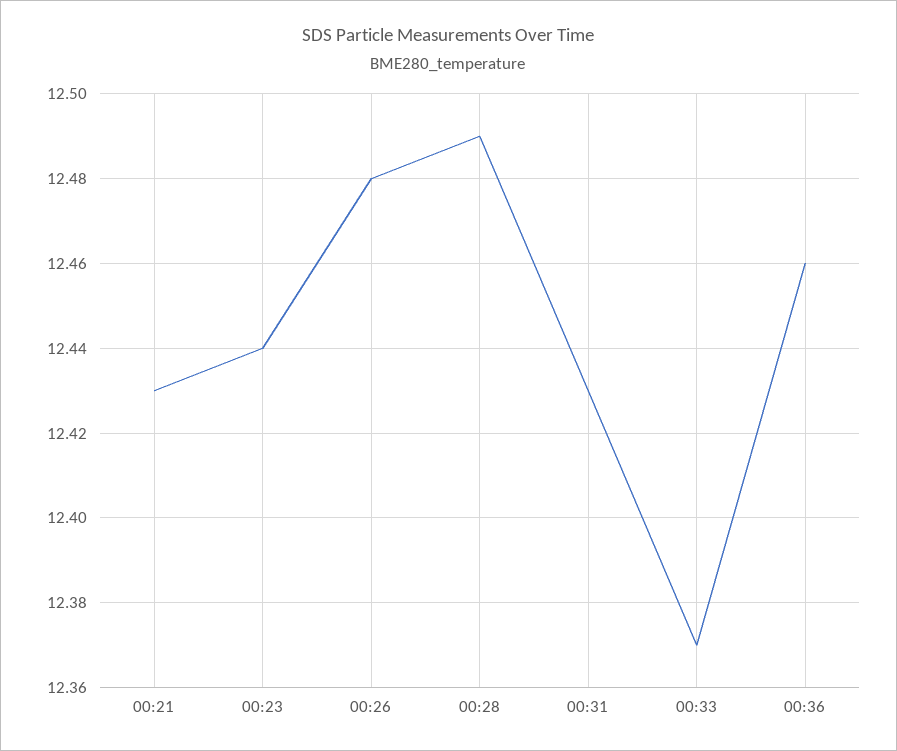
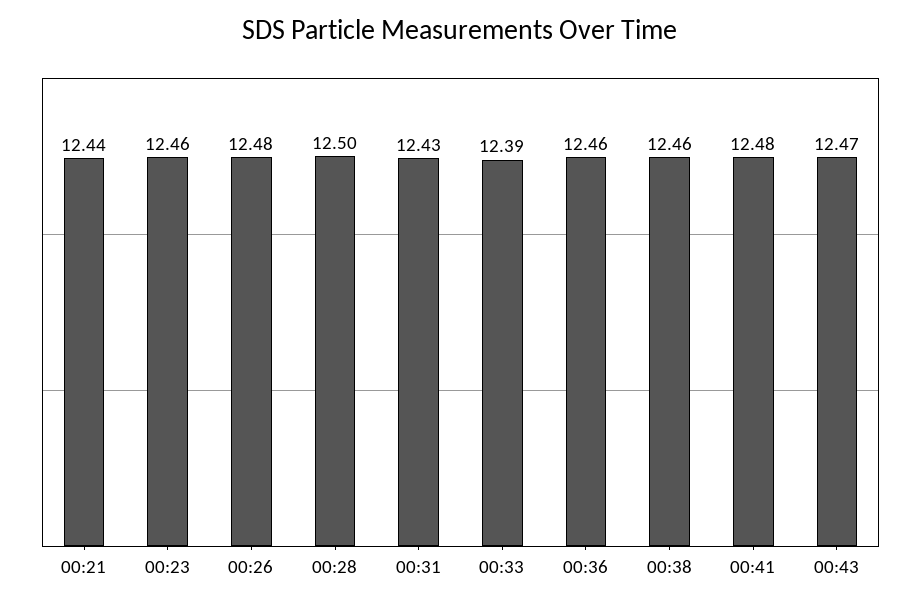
00:21: 12.43 -> 12.44
00:23: 12.44 -> 12.46
00:28: 12.49 -> 12.5
00:33: 12.37 -> 12.39
00:38: none -> 12.46
00:41: none -> 12.48
00:43: none -> 12.47

